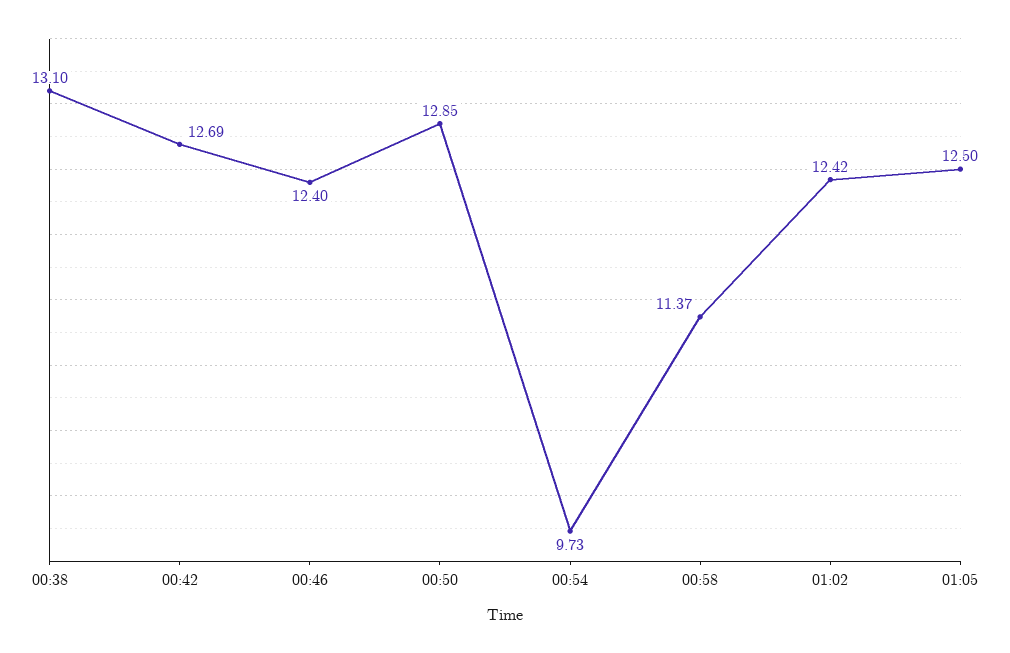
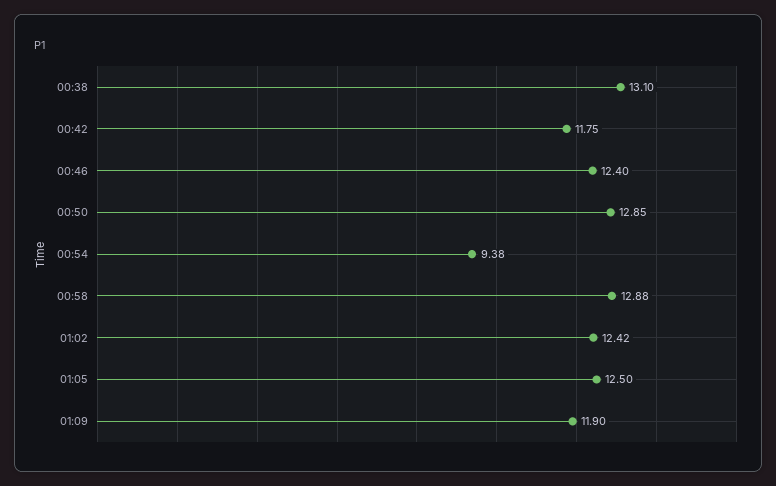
00:42: 12.69 -> 11.75
00:54: 9.73 -> 9.38
00:58: 11.37 -> 12.88
01:09: none -> 11.9

